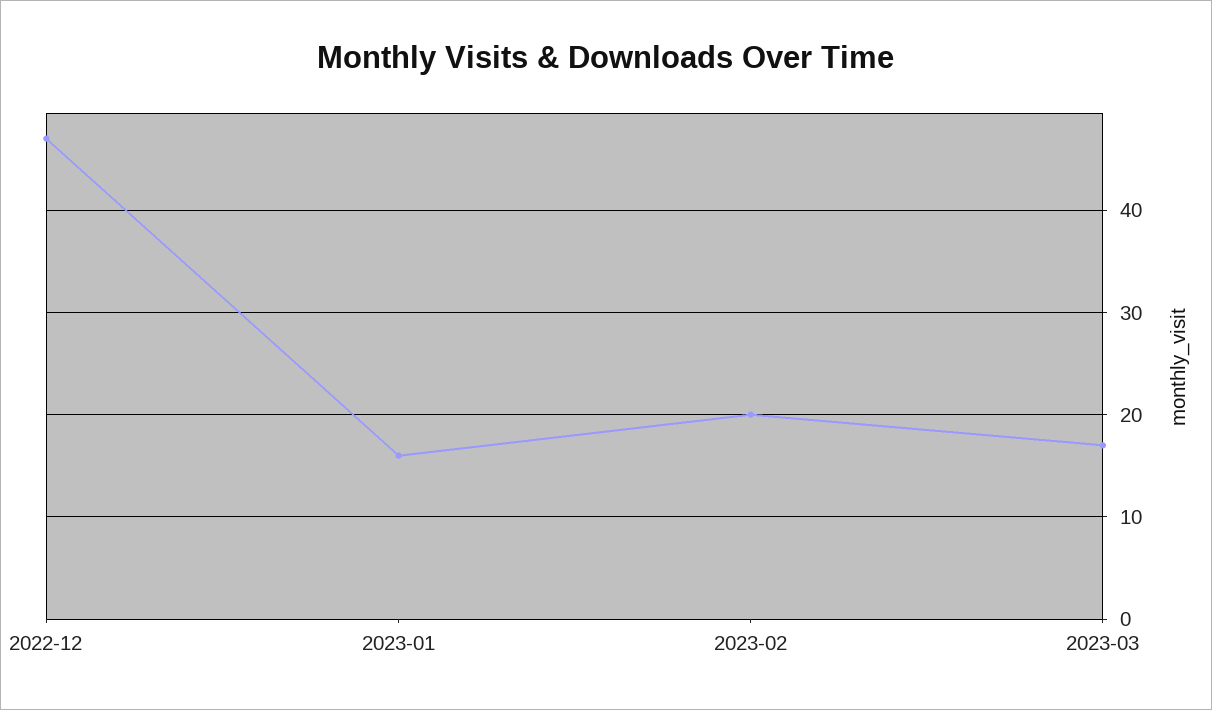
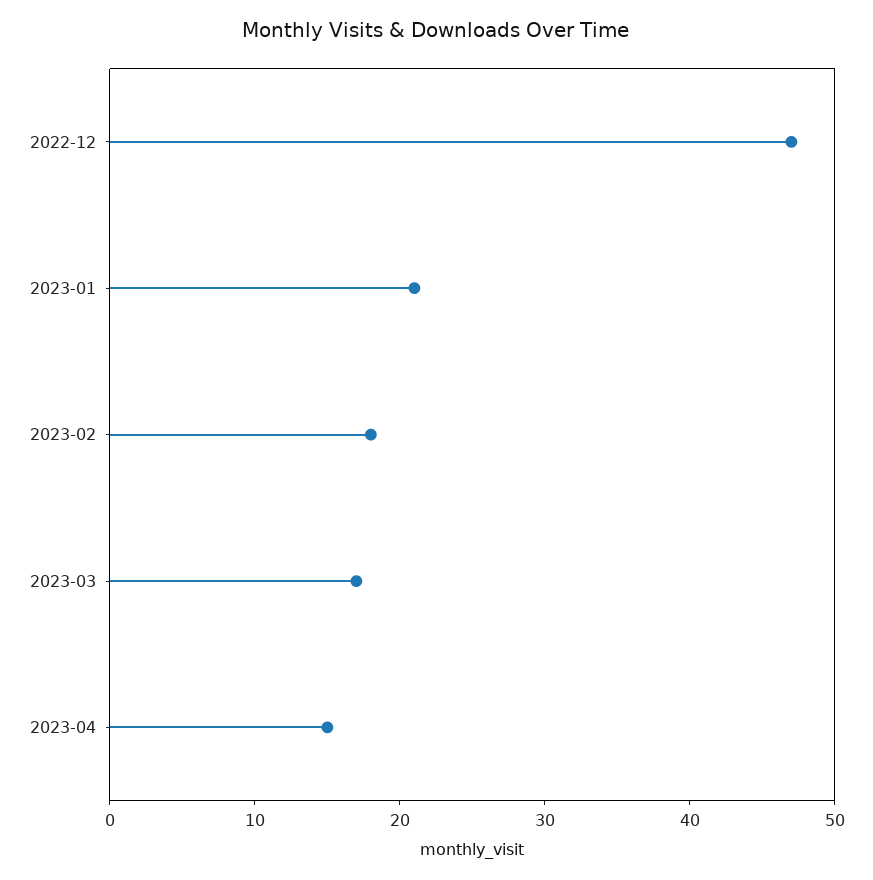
2023-01: 16 -> 21
2023-02: 20 -> 18
2023-04: none -> 15

